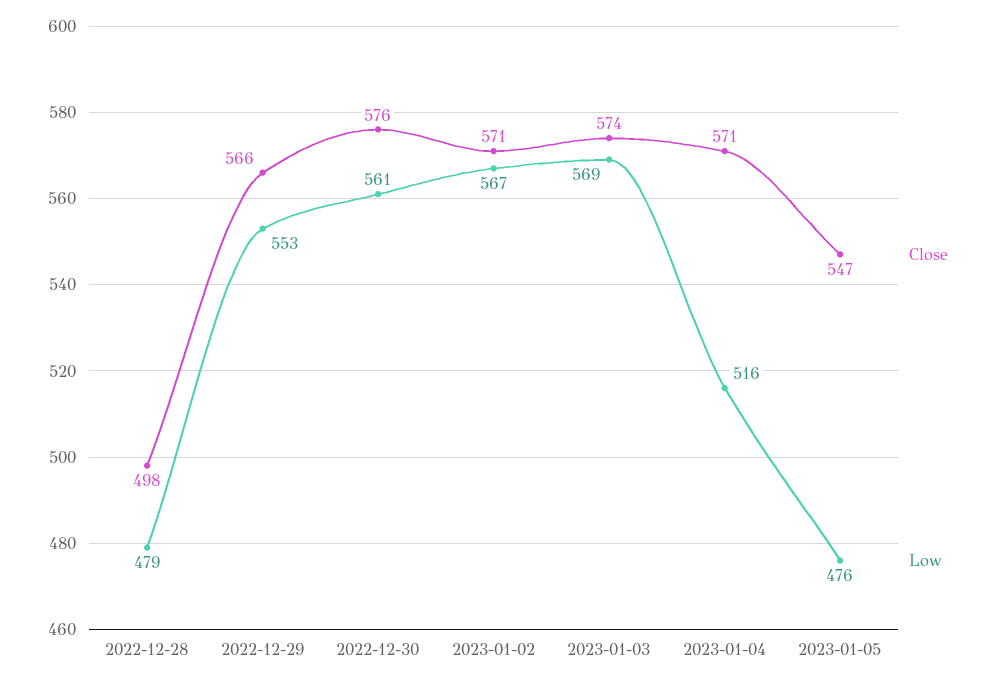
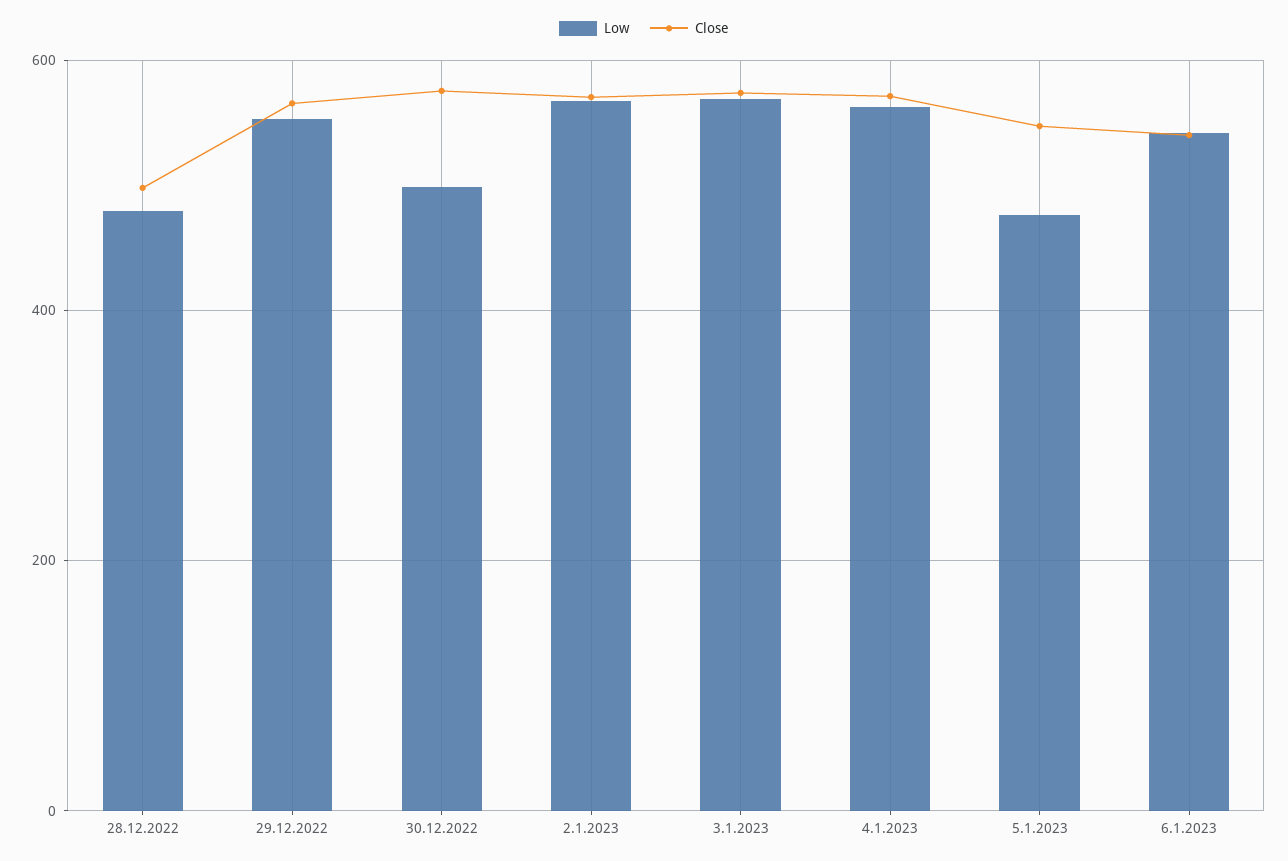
Low, 2022-12-30: 561 -> 500
Low, 2023-01-04: 516 -> 560
Low, 6.1.2023: none -> 540
Close, 6.1.2023: none -> 540

